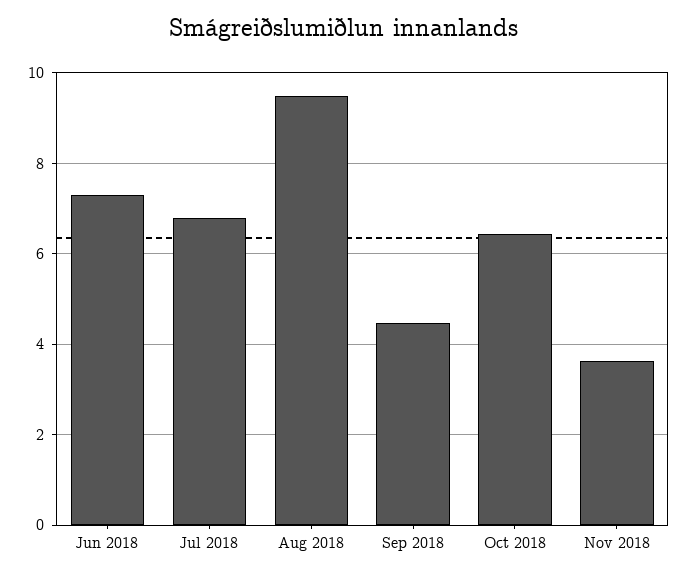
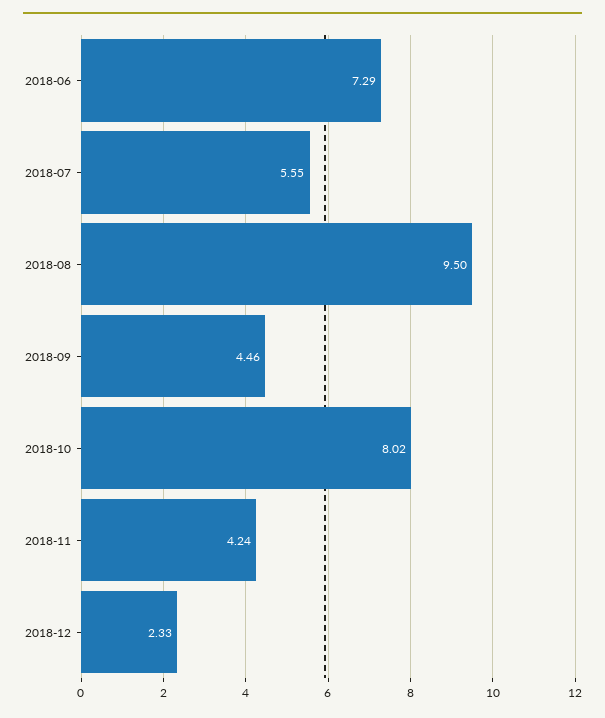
Jul 2018: 6.8 -> 5.55
Oct 2018: 6.4 -> 8.02
Nov 2018: 3.6 -> 4.24
2018-12: none -> 2.33

